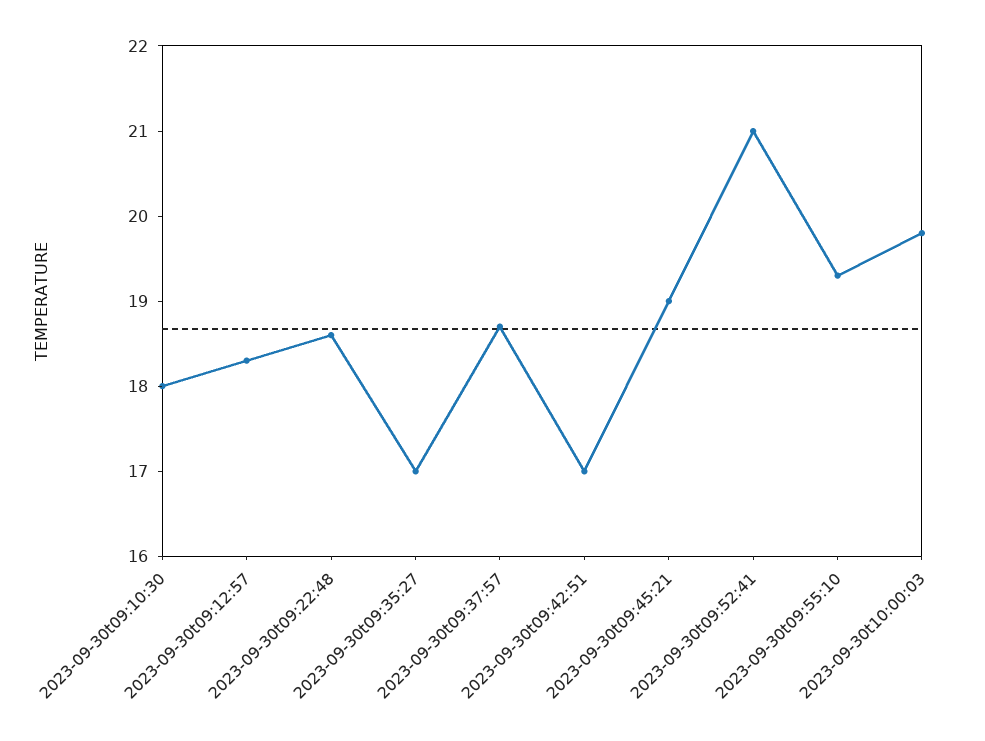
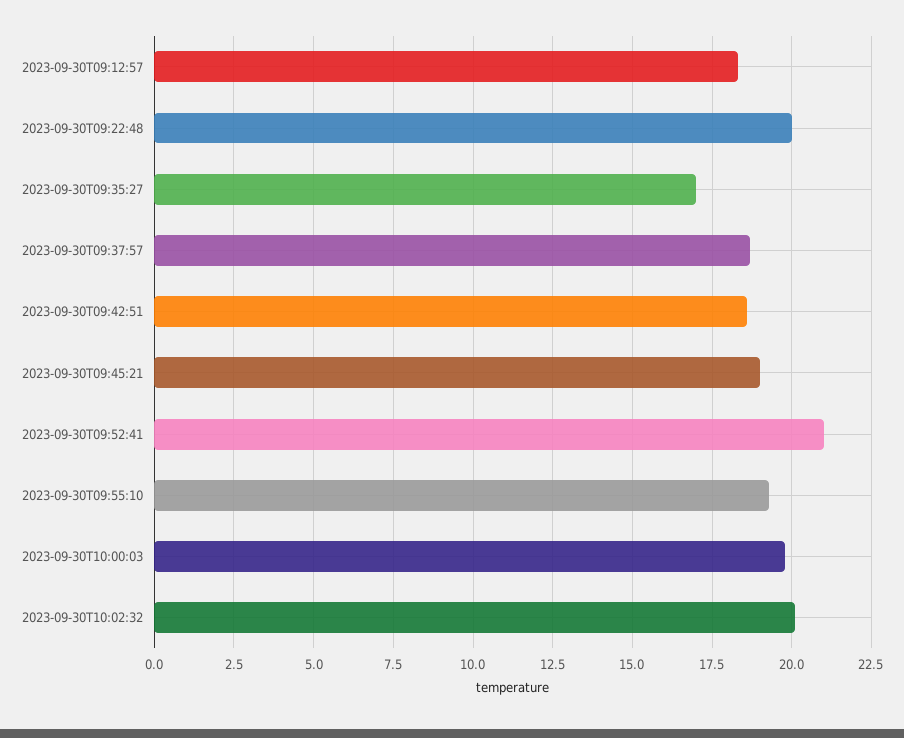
2023-09-30t09:10:30: 18 -> none
2023-09-30t09:22:48: 18.6 -> 20
2023-09-30t09:42:51: 17 -> 18.5
2023-09-30T10:02:32: none -> 20

